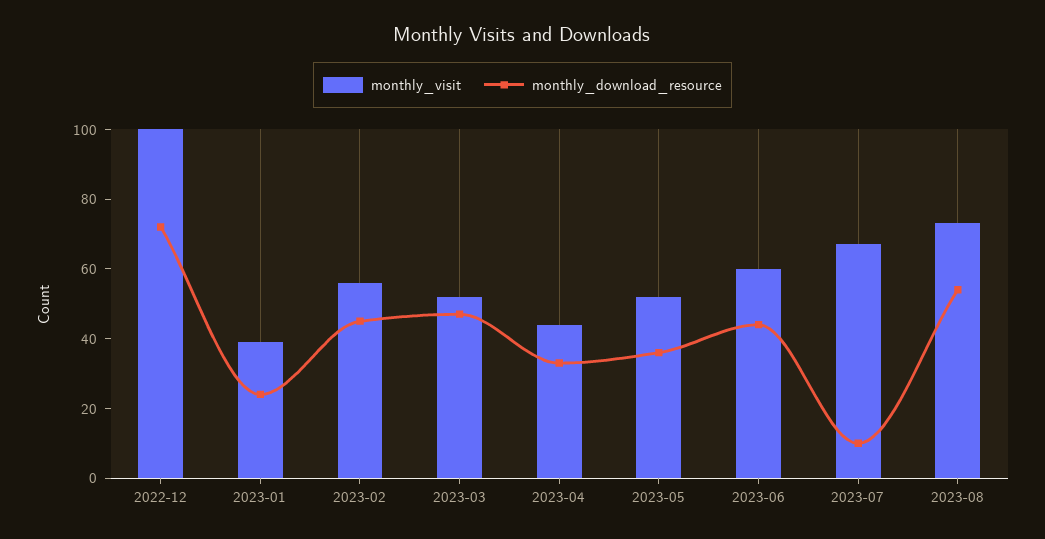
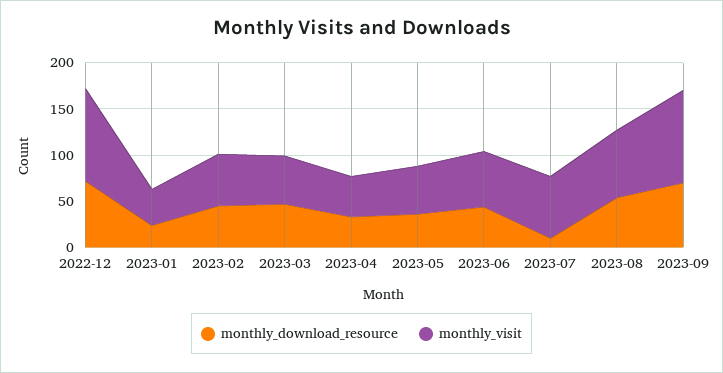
monthly_download_resource, 2023-09: none -> 70
monthly_visit, 2023-09: none -> 100

